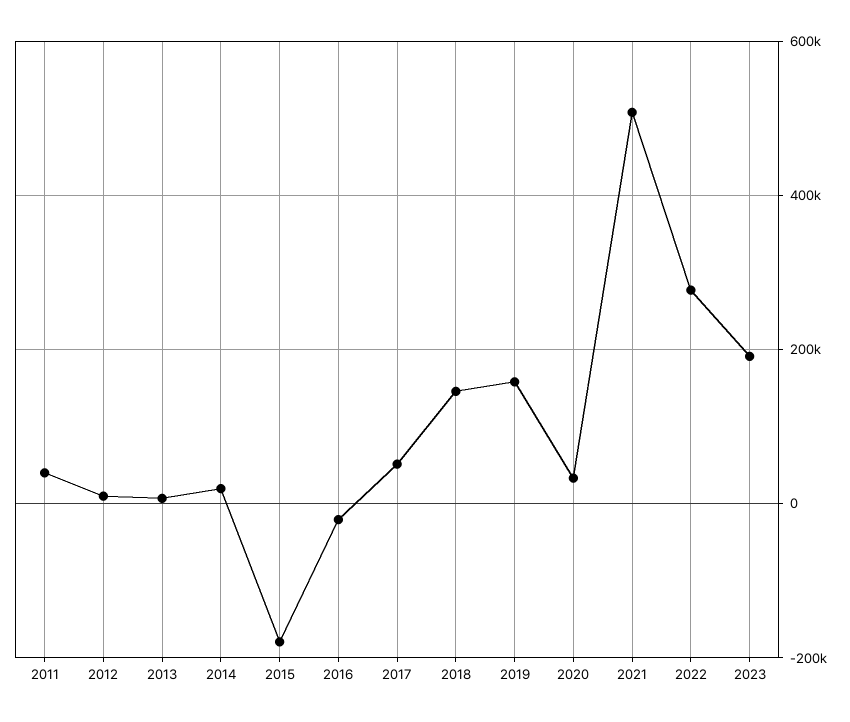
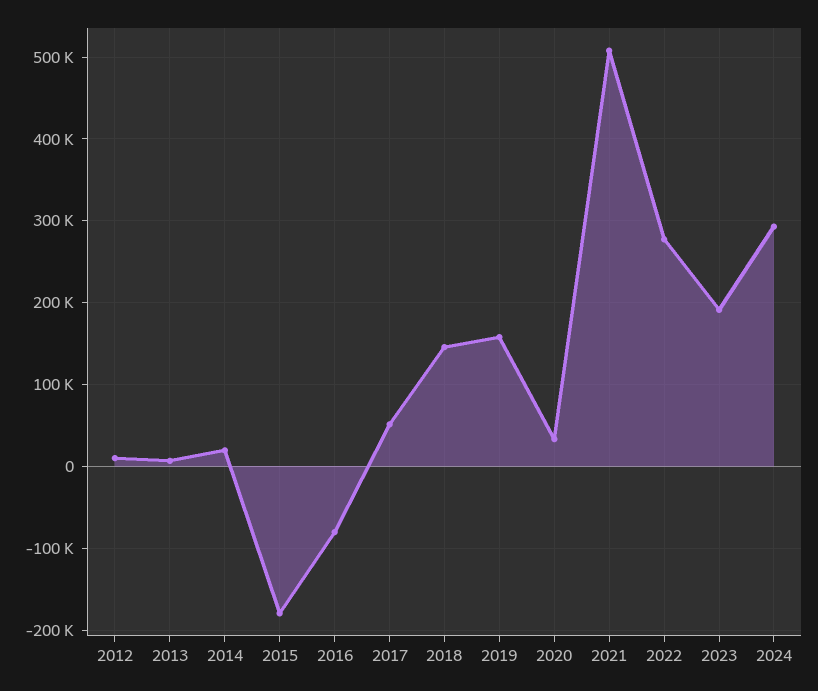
2011: 40000 -> none
2016: -20000 -> -80000
2024: none -> 290000

